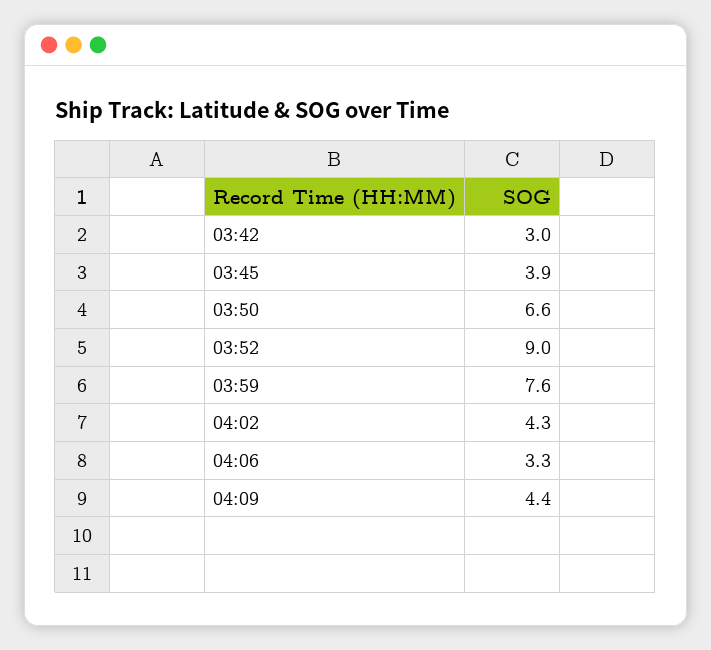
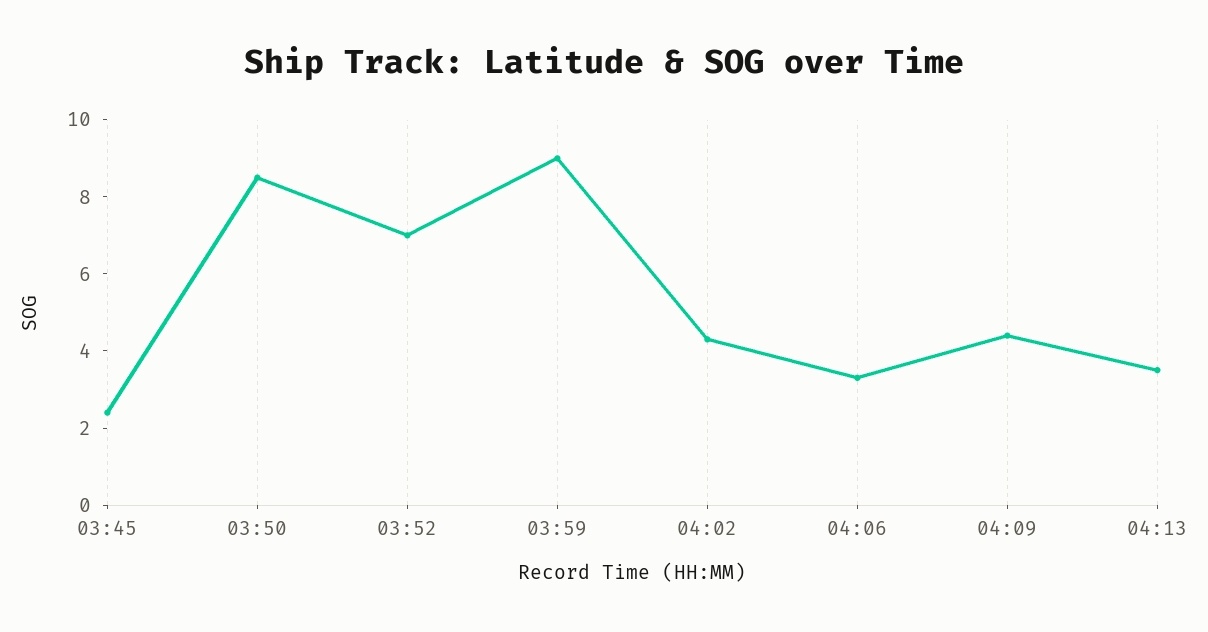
03:42: 3 -> none
03:45: 3.9 -> 2.5
03:50: 6.6 -> 8.5
03:52: 9 -> 7
03:59: 7.6 -> 9
04:13: none -> 3.5

